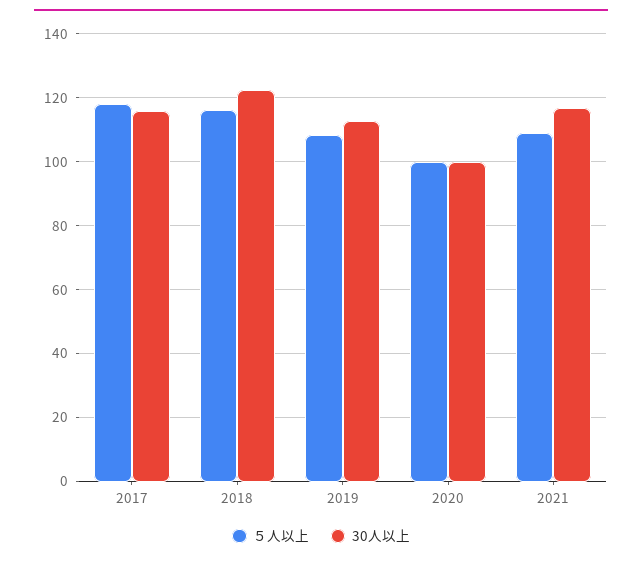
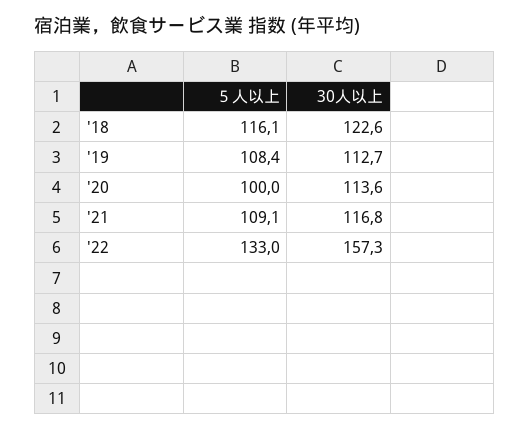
５人以上, 2017: 118 -> none
30人以上, 2017: 116 -> none
30人以上, 2020: 100 -> 113.6
５人以上, '22: none -> 133
30人以上, '22: none -> 157.3

